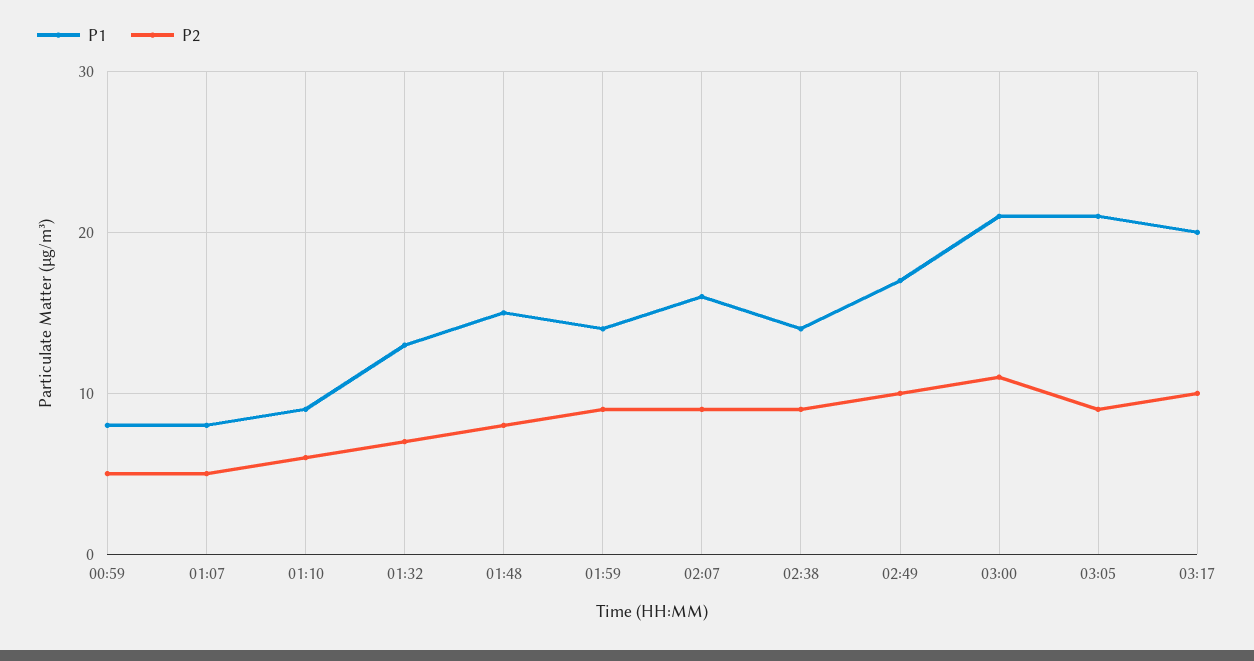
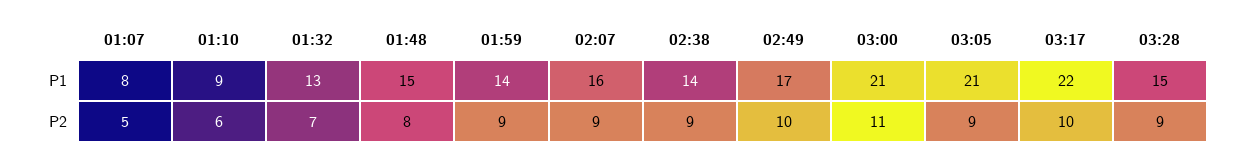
P1, 00:59: 8 -> none
P2, 00:59: 5 -> none
P1, 03:17: 20 -> 22
P1, 03:28: none -> 15
P2, 03:28: none -> 9

